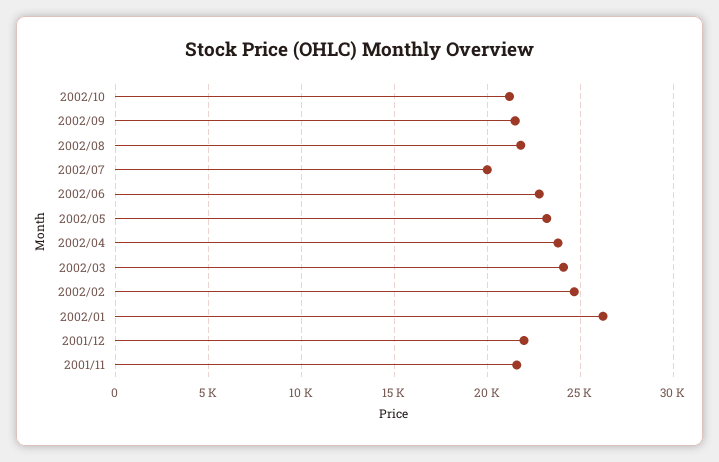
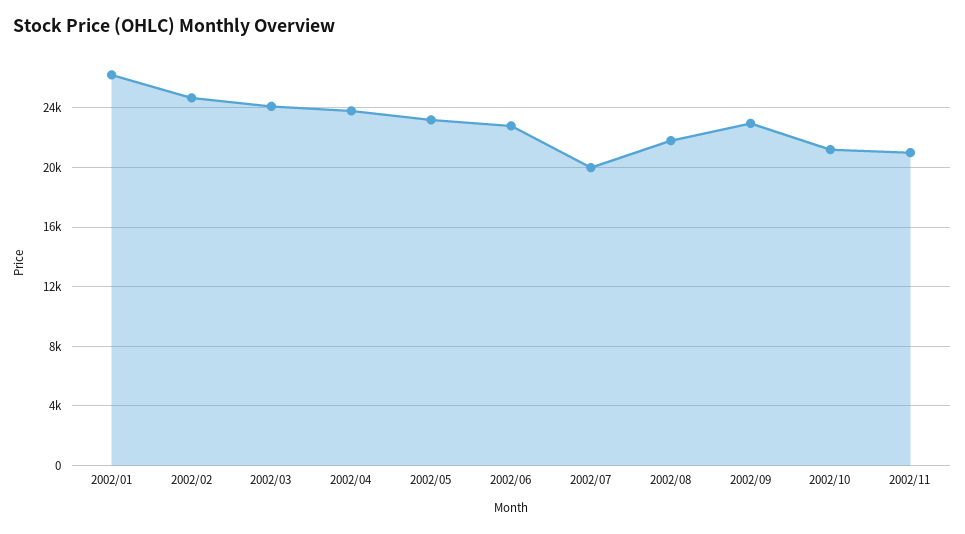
2002/09: 21500 -> 23000
2001/12: 22000 -> none
2001/11: 21500 -> none
2002/11: none -> 21000

